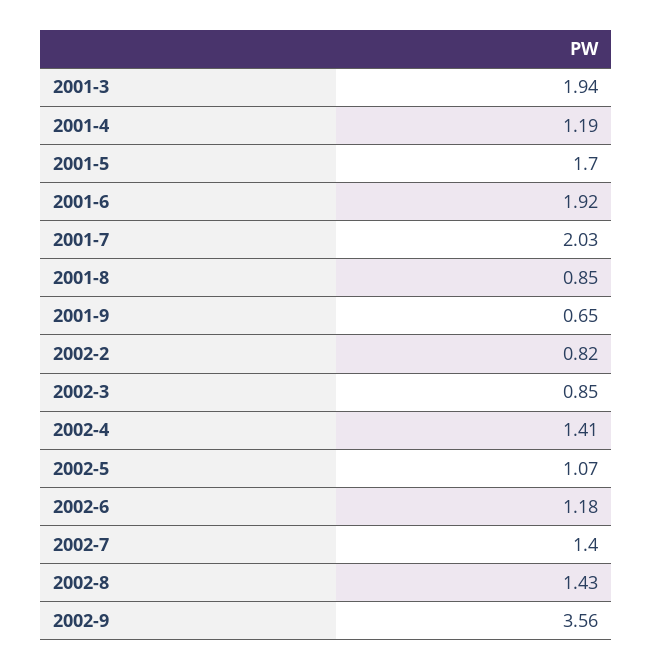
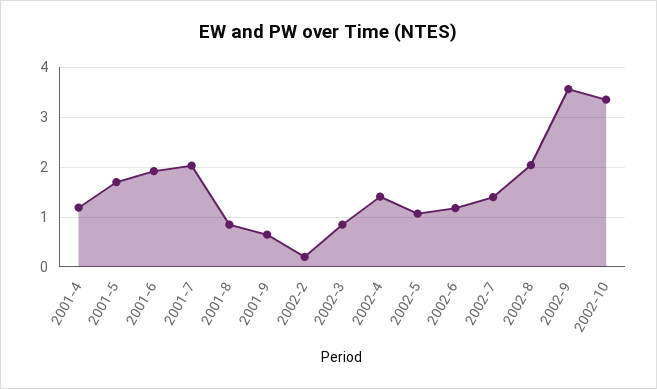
2001-3: 1.94 -> none
2002-2: 0.82 -> 0.2
2002-8: 1.43 -> 2
2002-10: none -> 3.4

